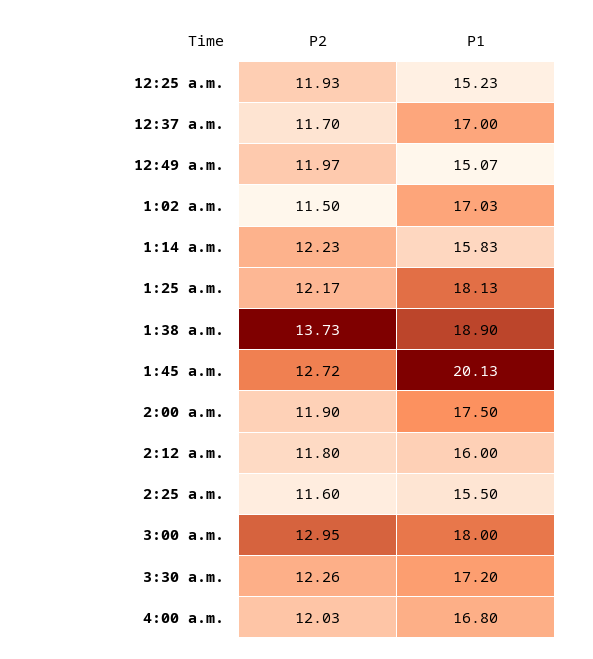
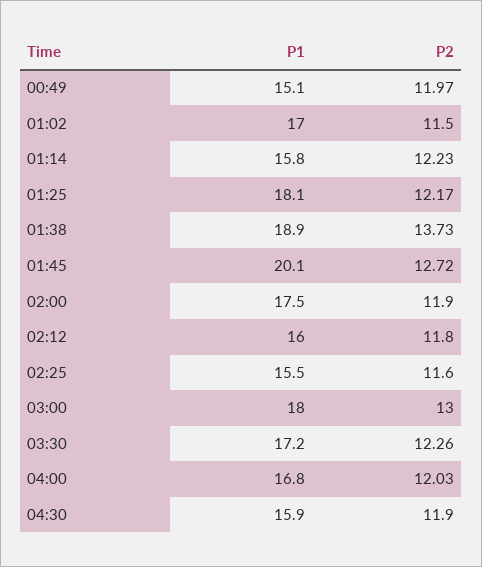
P2, 12:25 a.m.: 11.93 -> none
P1, 12:25 a.m.: 15.23 -> none
P2, 12:37 a.m.: 11.7 -> none
P1, 12:37 a.m.: 17 -> none
P2, 3:00 a.m.: 12.95 -> 13
P1, 04:30: none -> 15.9
P2, 04:30: none -> 11.9

